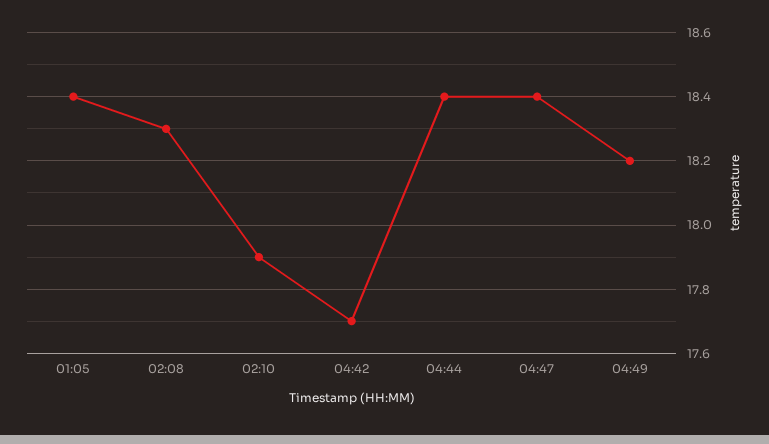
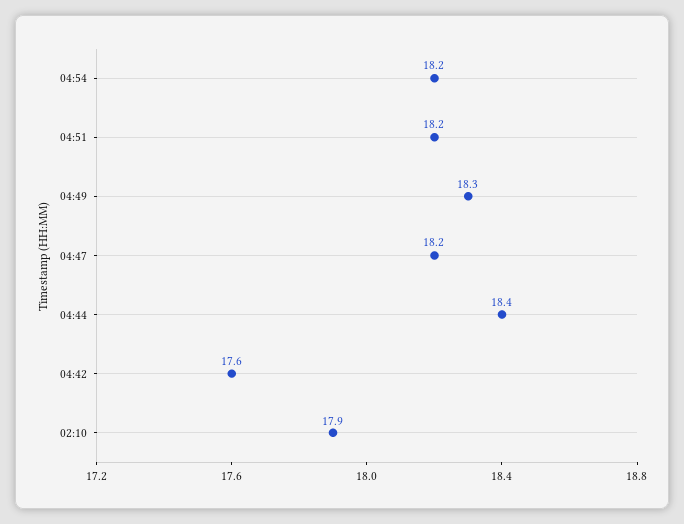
01:05: 18.4 -> none
02:08: 18.3 -> none
04:42: 17.7 -> 17.6
04:47: 18.4 -> 18.2
04:49: 18.2 -> 18.3
04:54: none -> 18.2
04:51: none -> 18.2

